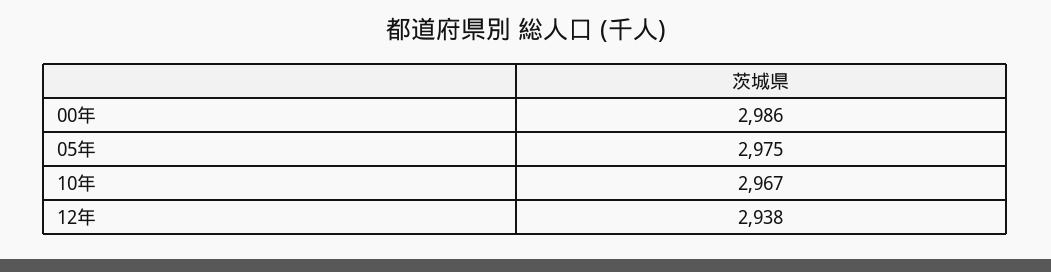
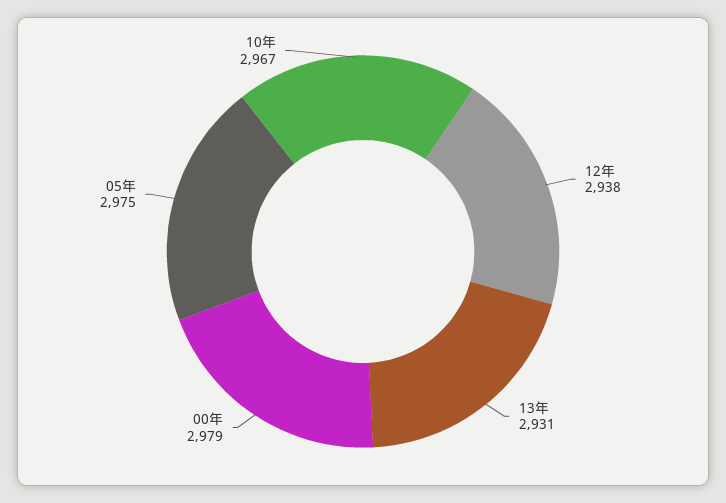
00年: 2986 -> 2979
13年: none -> 2931

